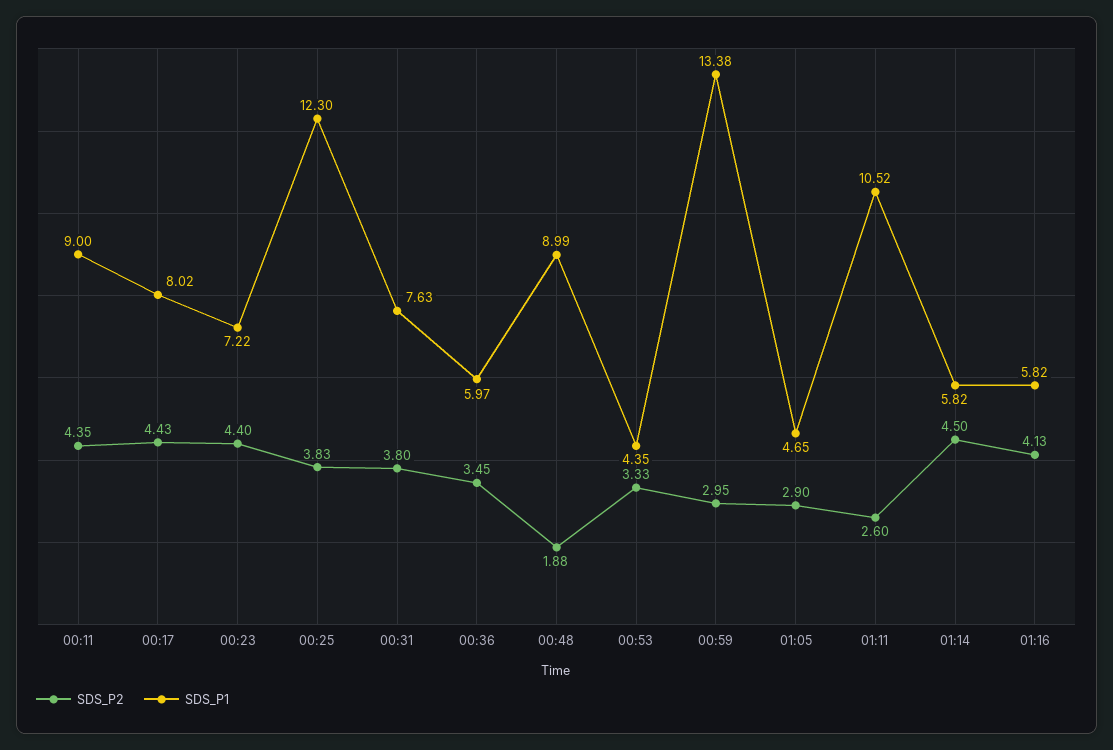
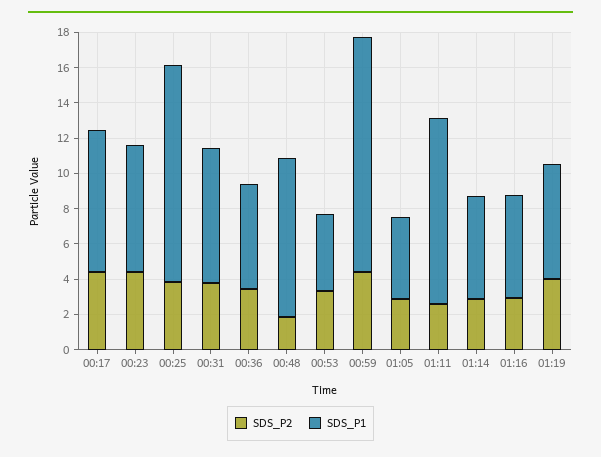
SDS_P2, 00:11: 4.35 -> none
SDS_P1, 00:11: 9 -> none
SDS_P2, 00:59: 2.95 -> 4.5
SDS_P2, 01:14: 4.5 -> 3
SDS_P2, 01:16: 4.13 -> 3
SDS_P2, 01:19: none -> 4
SDS_P1, 01:19: none -> 6.5

